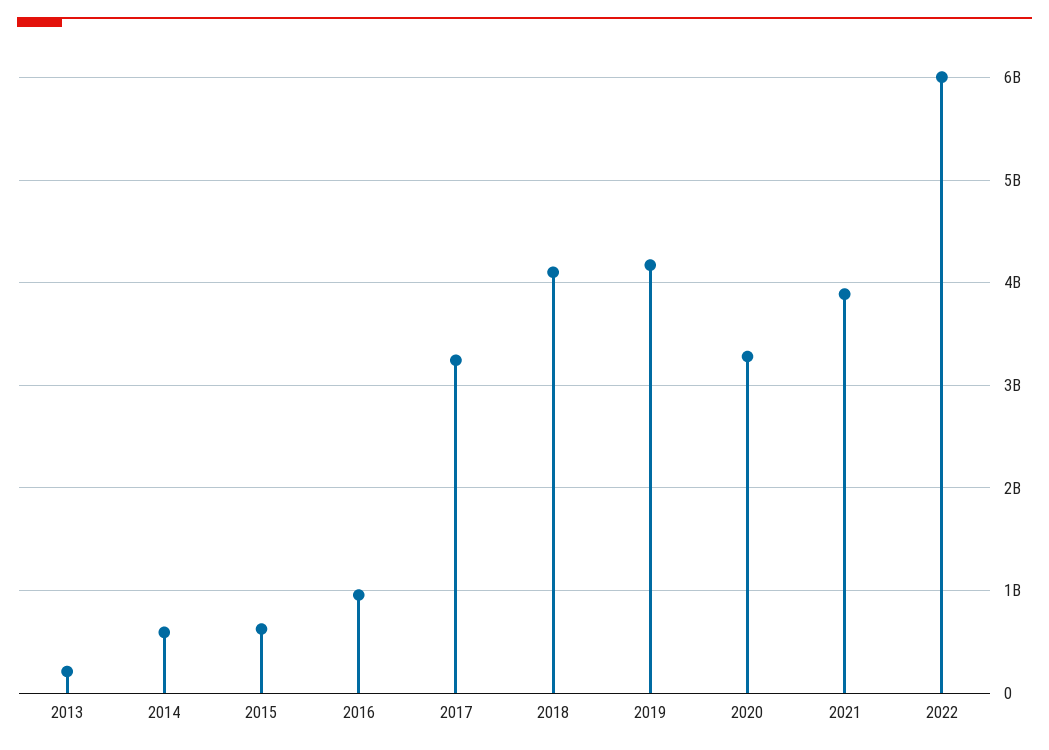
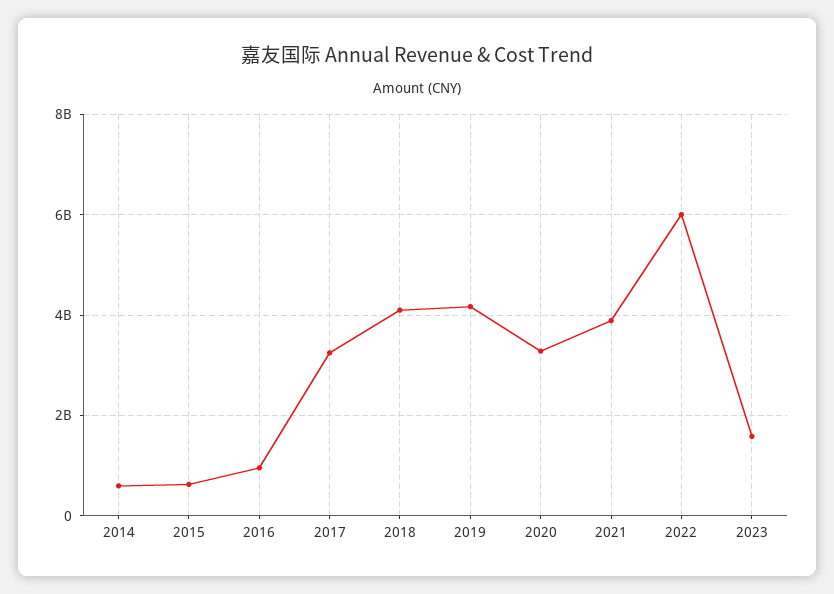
2013: 200000000 -> none
2023: none -> 1600000000

